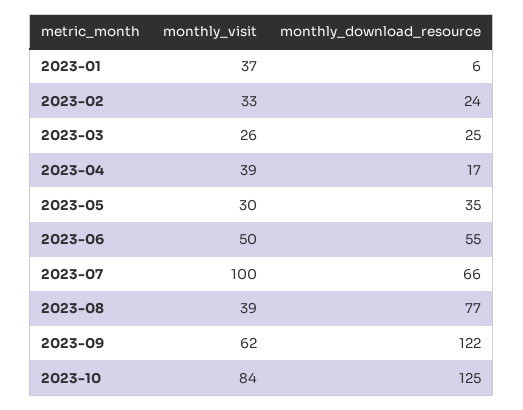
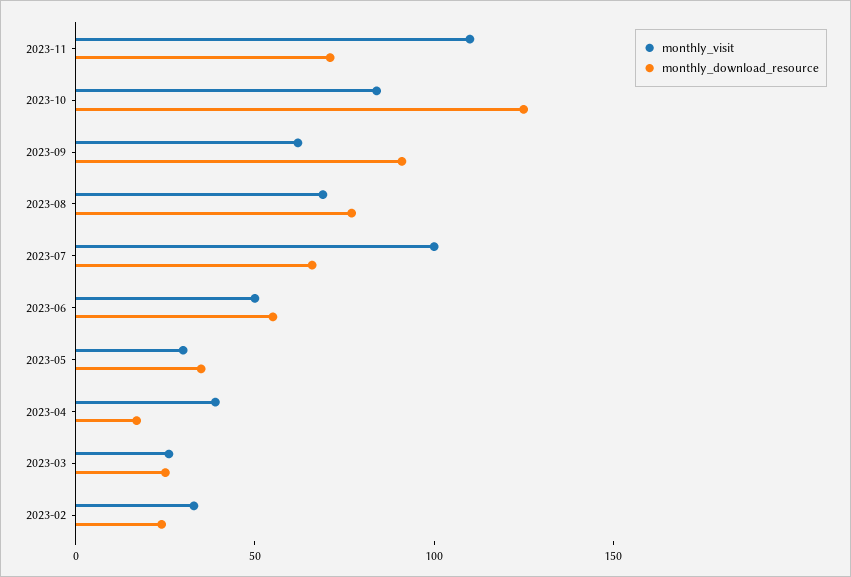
monthly_visit, 2023-01: 37 -> none
monthly_download_resource, 2023-01: 6 -> none
monthly_visit, 2023-08: 39 -> 70
monthly_download_resource, 2023-09: 122 -> 90
monthly_visit, 2023-11: none -> 110
monthly_download_resource, 2023-11: none -> 70

